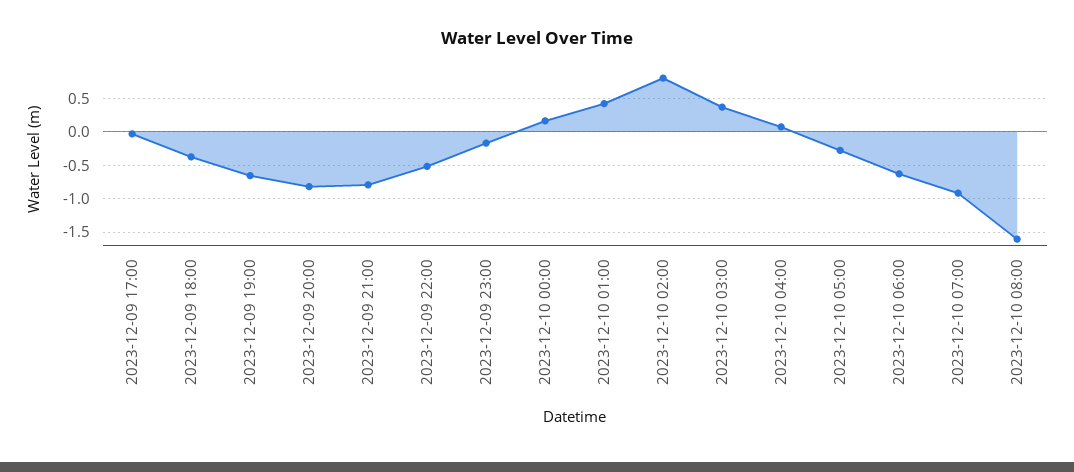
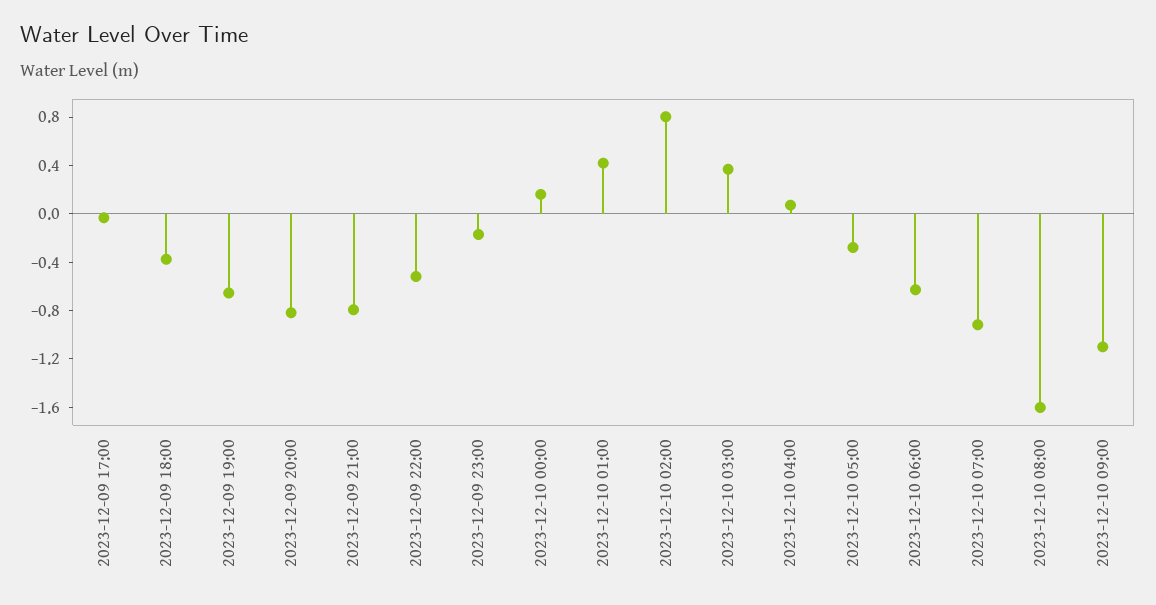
2023-12-10 09:00: none -> -1.1

